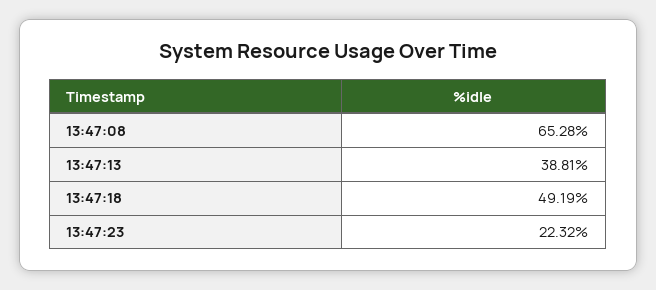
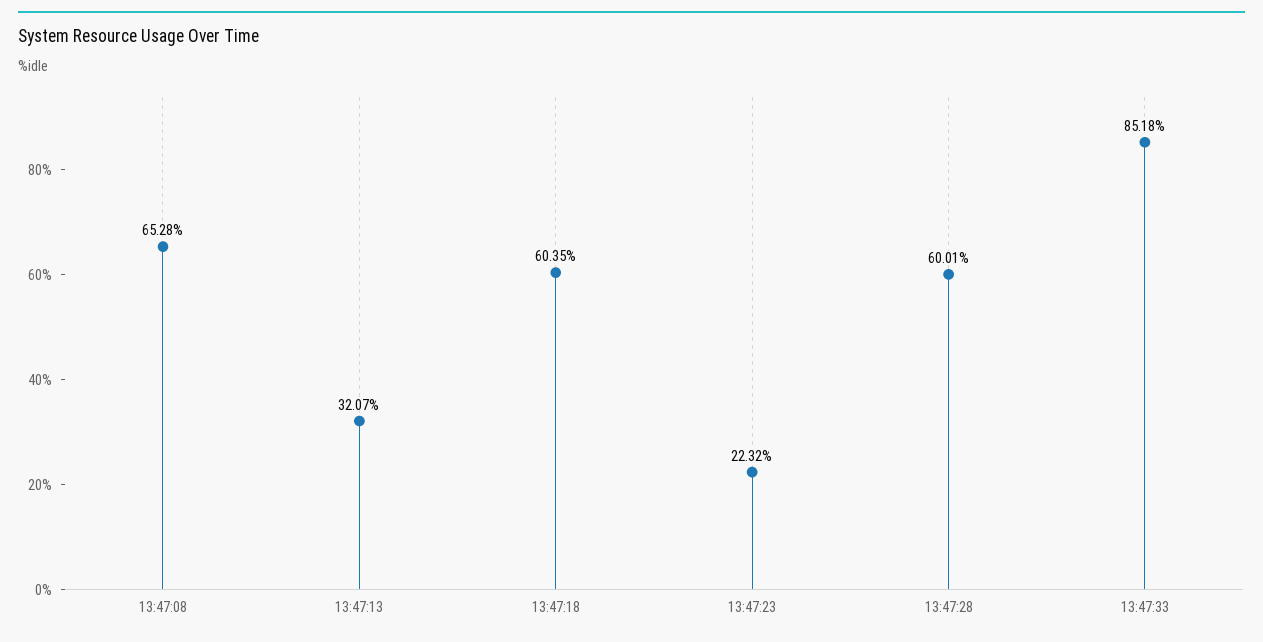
13:47:13: 38.81 -> 32.07
13:47:18: 49.19 -> 60.35
13:47:28: none -> 60.01
13:47:33: none -> 85.18

